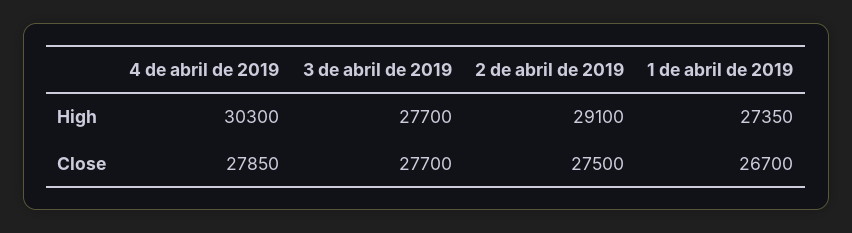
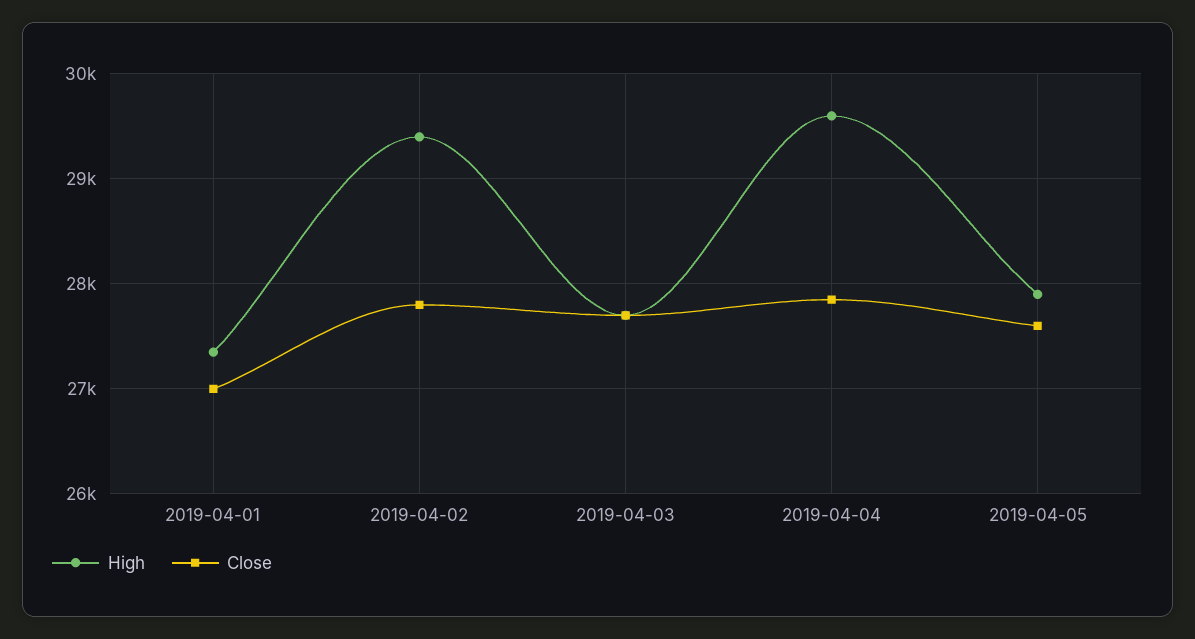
High, 4 de abril de 2019: 30300 -> 29600
High, 2 de abril de 2019: 29100 -> 29400
Close, 2 de abril de 2019: 27500 -> 27800
Close, 1 de abril de 2019: 26700 -> 27000
High, 2019-04-05: none -> 27900
Close, 2019-04-05: none -> 27600

